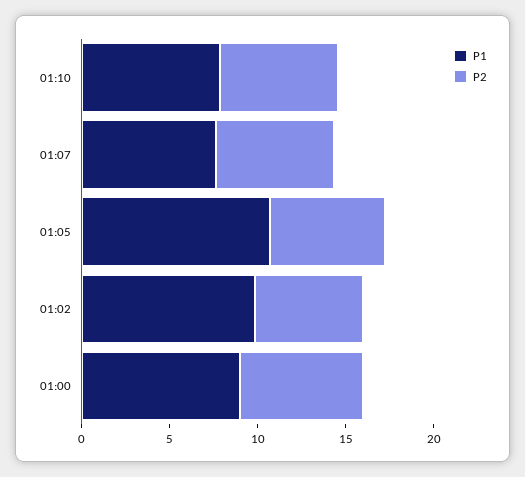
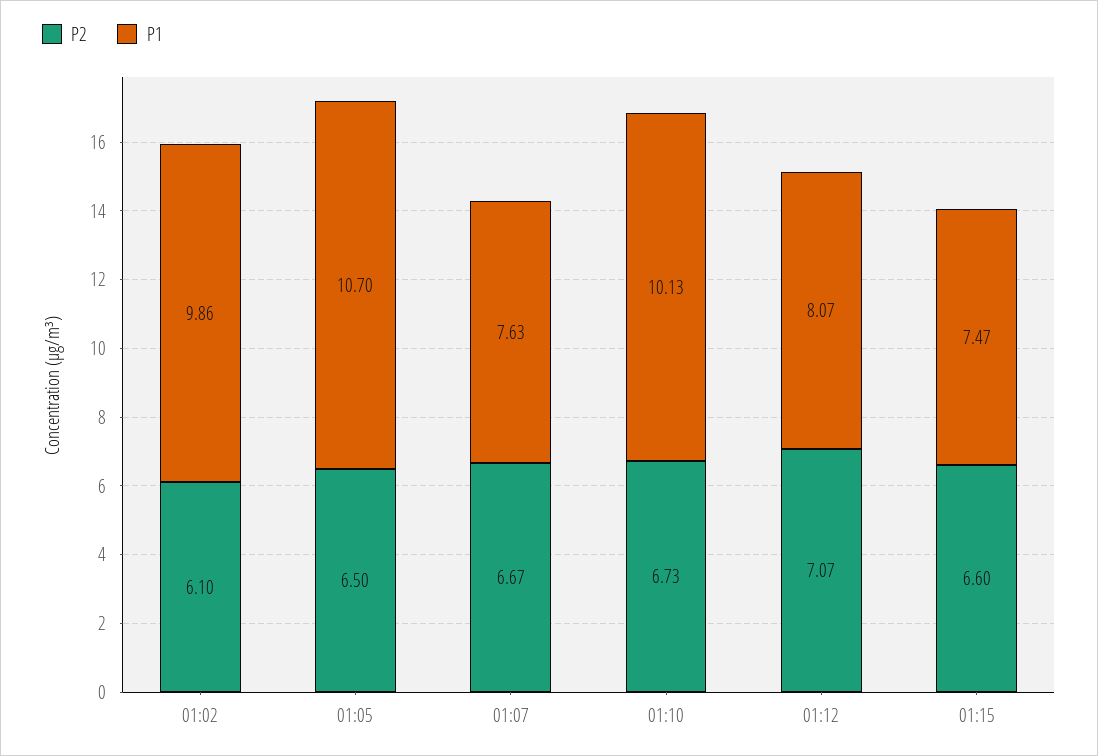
P1, 01:10: 8 -> 10.13
P1, 01:00: 9 -> none
P2, 01:00: 7 -> none
P2, 01:12: none -> 7.07
P1, 01:12: none -> 8.07
P2, 01:15: none -> 6.6
P1, 01:15: none -> 7.47

